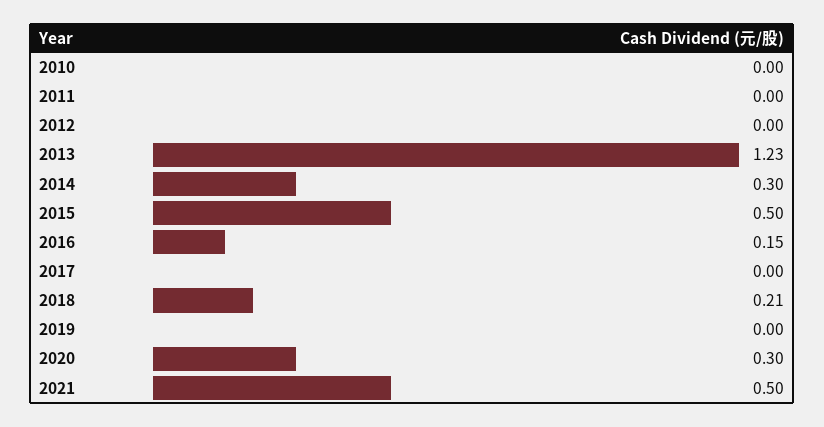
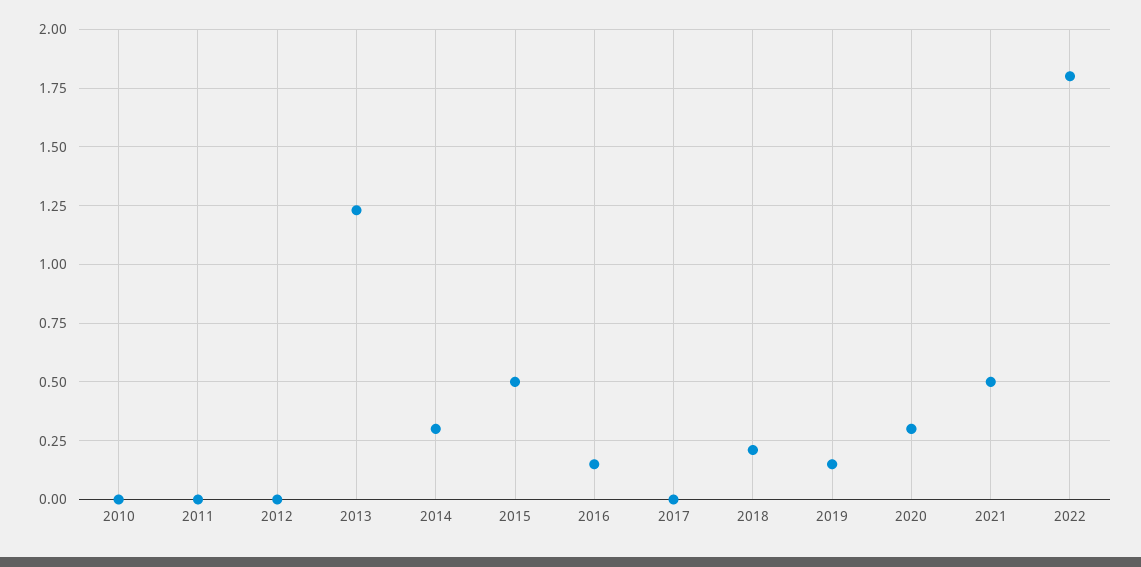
2019: 0 -> 0.15
2022: none -> 1.8

